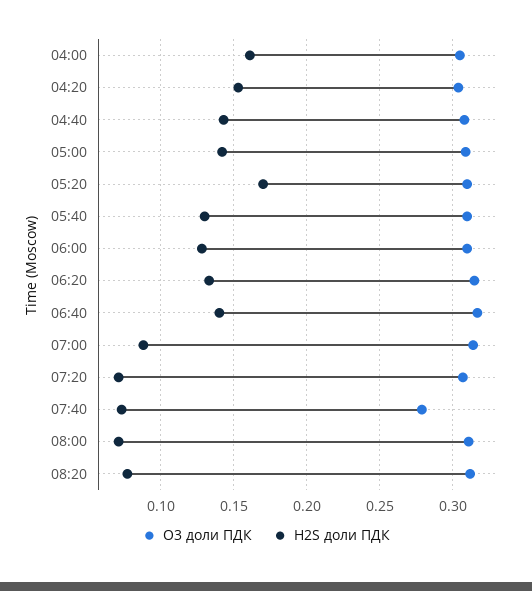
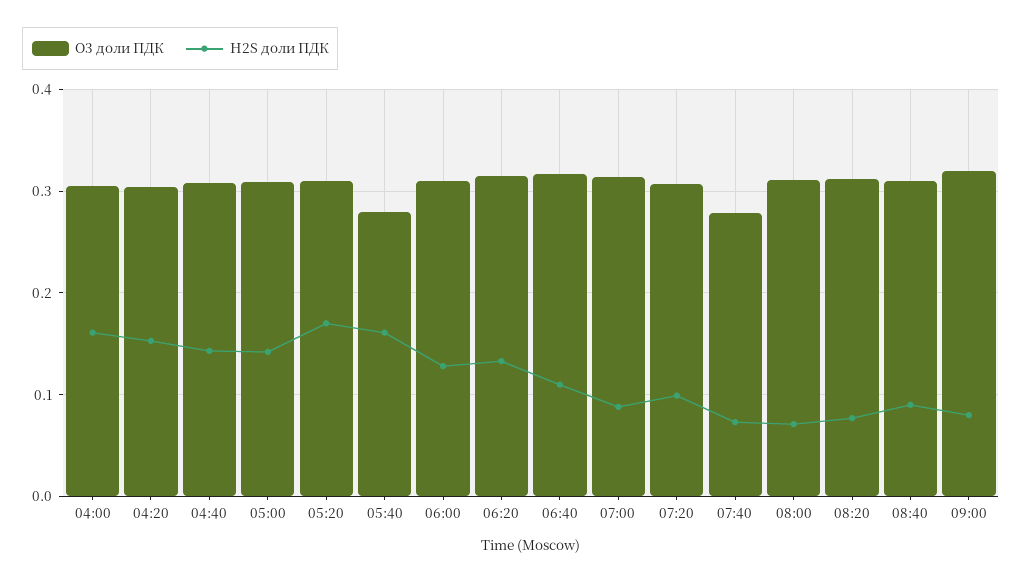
O3 доли ПДК, 05:40: 0.31 -> 0.28
H2S доли ПДК, 05:40: 0.13 -> 0.16
H2S доли ПДК, 06:40: 0.14 -> 0.11
H2S доли ПДК, 07:20: 0.07 -> 0.1
O3 доли ПДК, 08:40: none -> 0.31
H2S доли ПДК, 08:40: none -> 0.09
O3 доли ПДК, 09:00: none -> 0.32
H2S доли ПДК, 09:00: none -> 0.08

